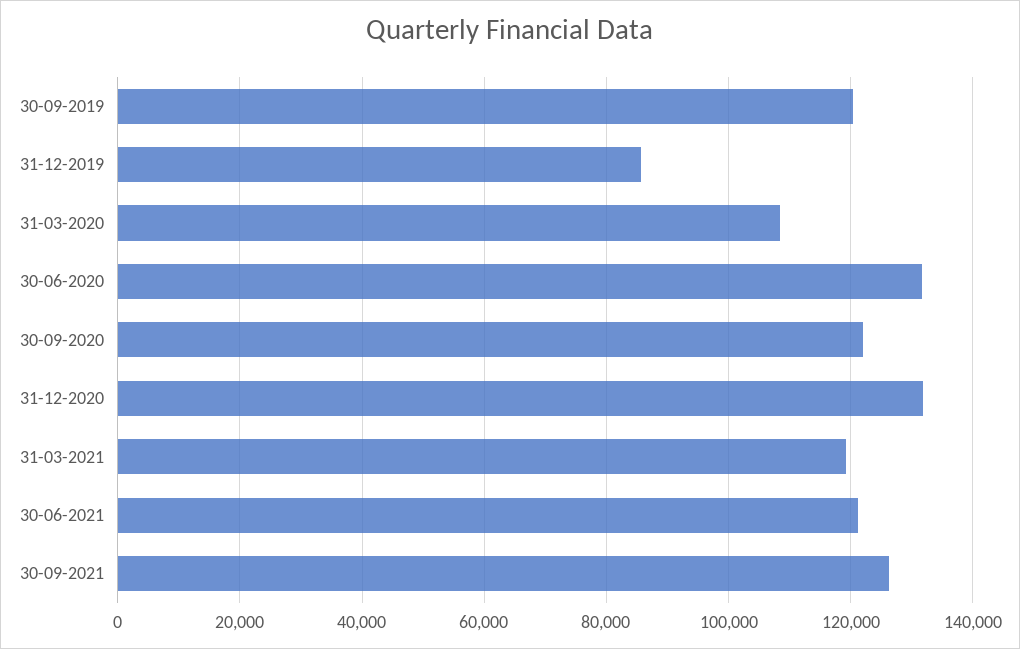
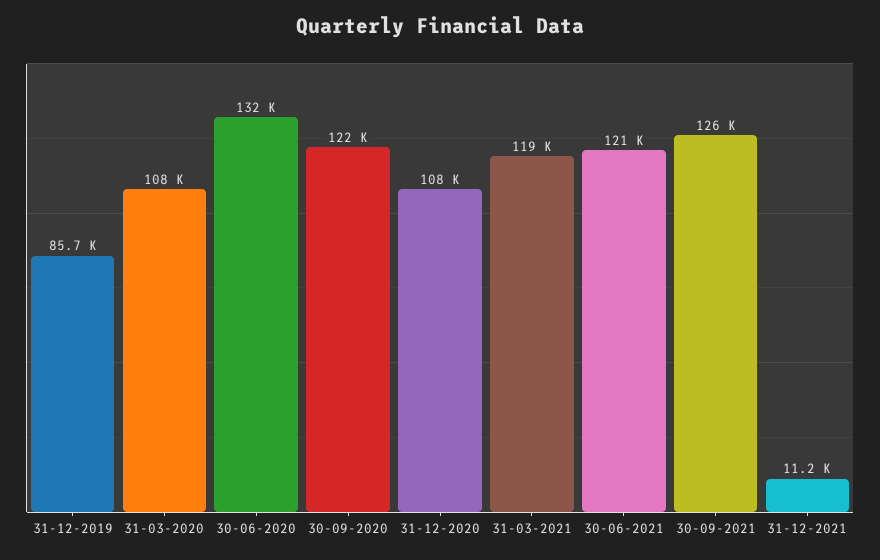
30-09-2019: 120000 -> none
31-12-2020: 132000 -> 108000
31-12-2021: none -> 11200

